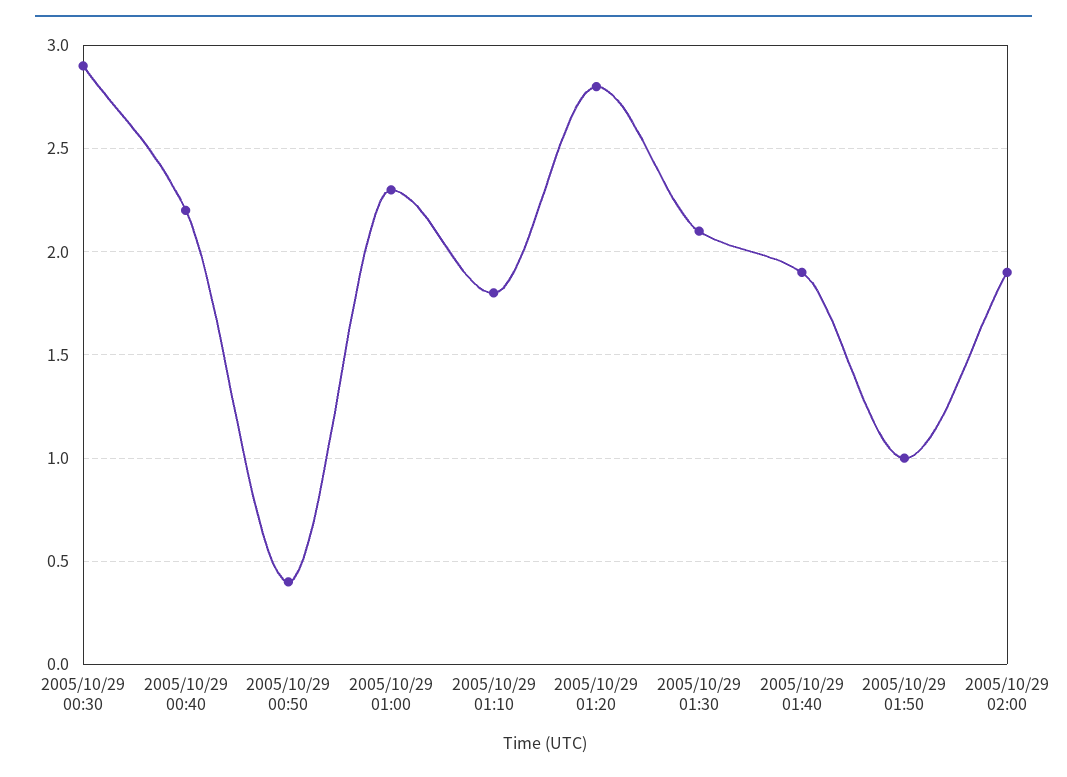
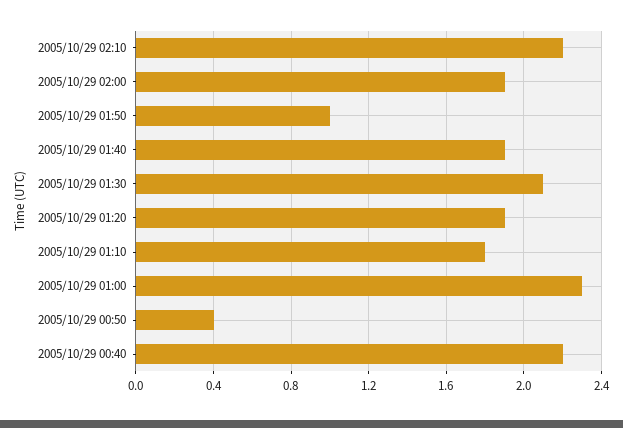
2005/10/29 00:30: 2.9 -> none
2005/10/29 01:20: 2.8 -> 1.9
2005/10/29 02:10: none -> 2.2

